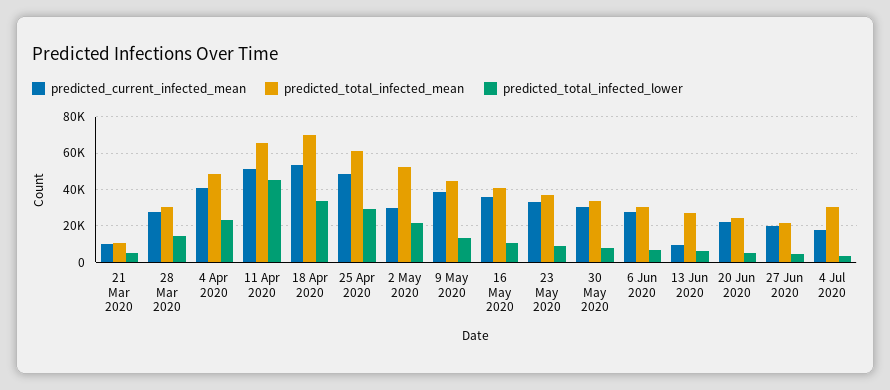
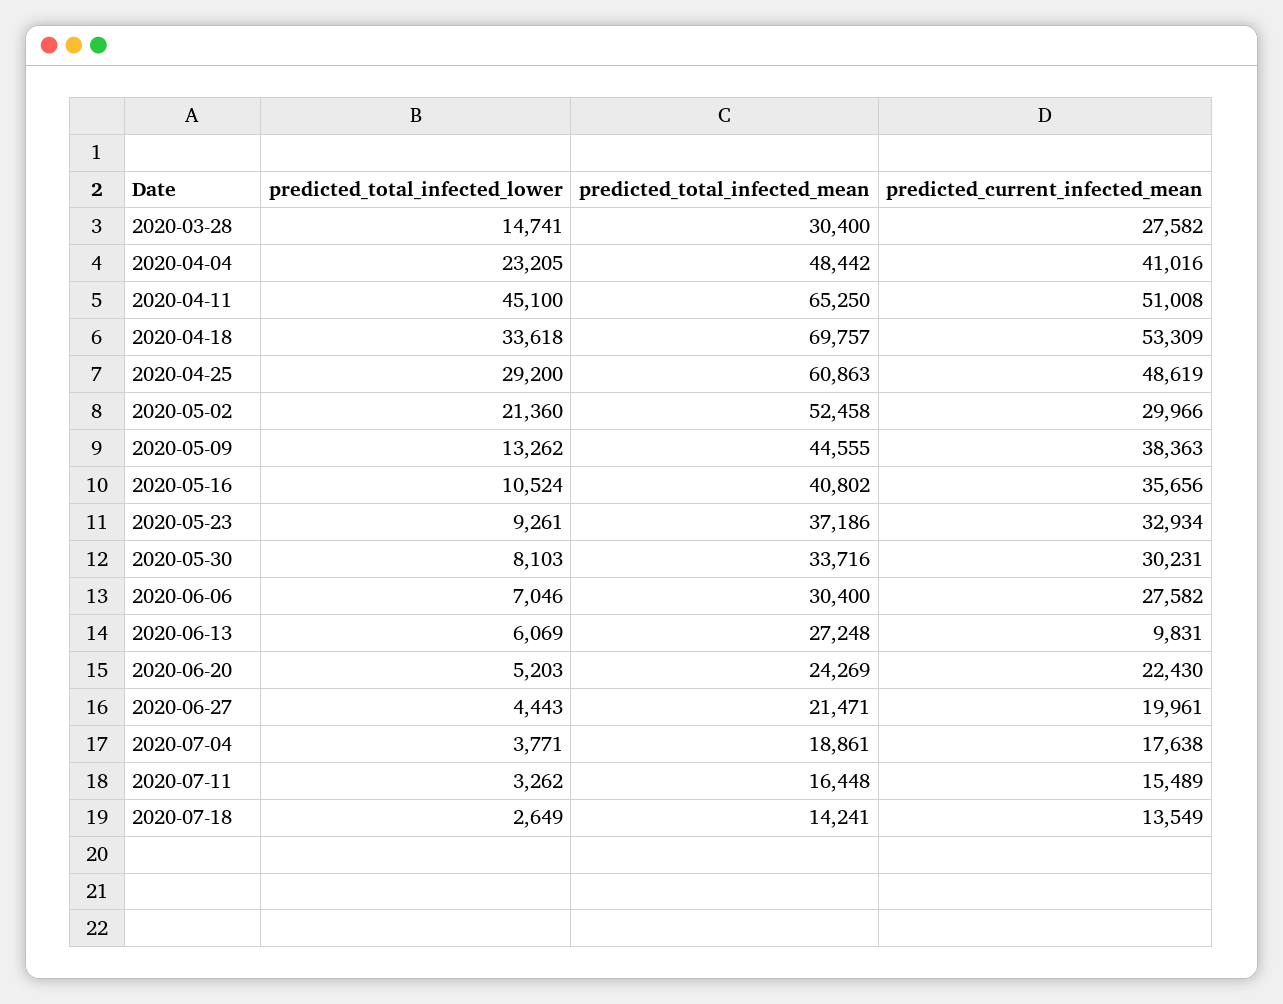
predicted_current_infected_mean, 21 Mar 2020: 10000 -> none
predicted_total_infected_mean, 21 Mar 2020: 10000 -> none
predicted_total_infected_lower, 21 Mar 2020: 5000 -> none
predicted_total_infected_mean, 4 Jul 2020: 30000 -> 18861
predicted_total_infected_lower, 2020-07-11: none -> 3262
predicted_total_infected_mean, 2020-07-11: none -> 16448
predicted_current_infected_mean, 2020-07-11: none -> 15489
predicted_total_infected_lower, 2020-07-18: none -> 2649
predicted_total_infected_mean, 2020-07-18: none -> 14241
predicted_current_infected_mean, 2020-07-18: none -> 13549

